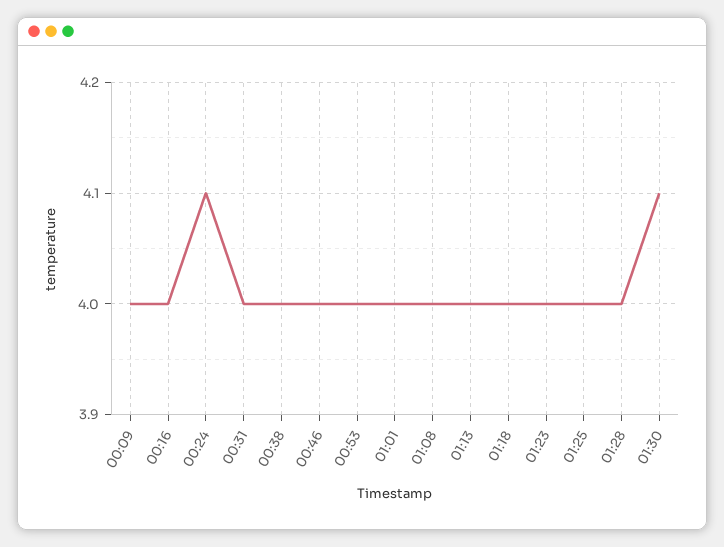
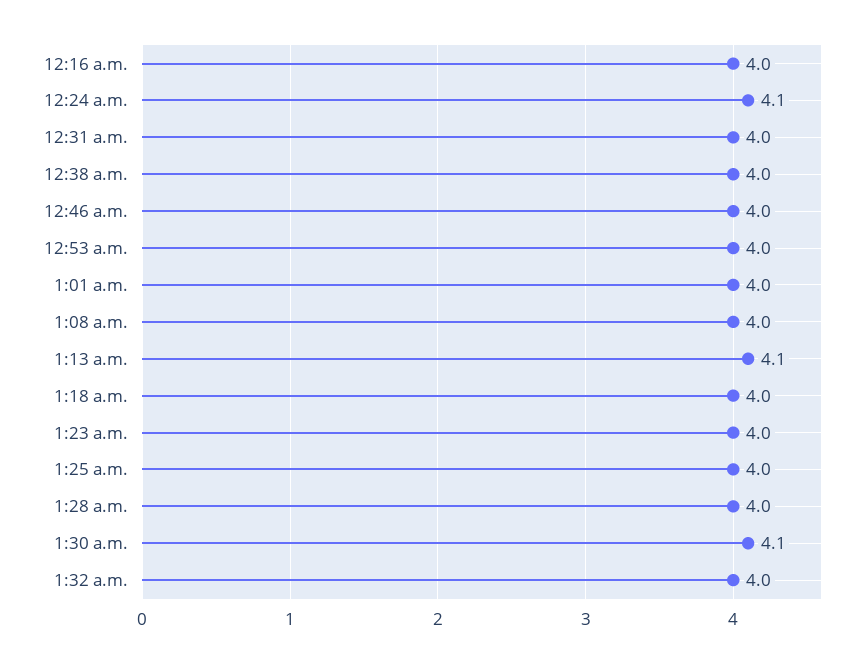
00:09: 4 -> none
01:13: 4 -> 4.1
1:32 a.m.: none -> 4

